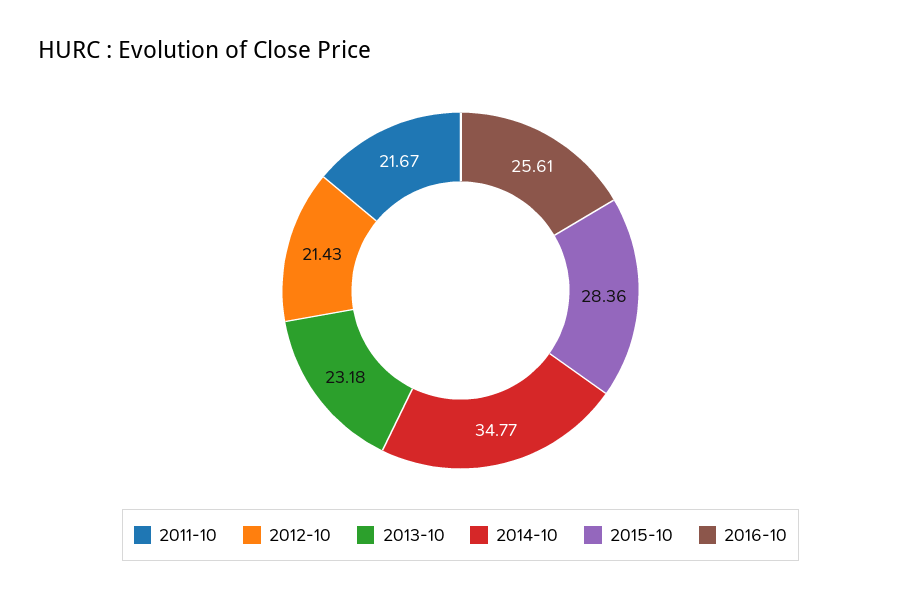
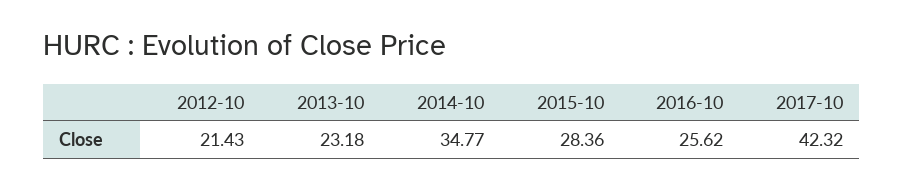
2011-10: 21.67 -> none
2016-10: 25.61 -> 25.62
2017-10: none -> 42.32

